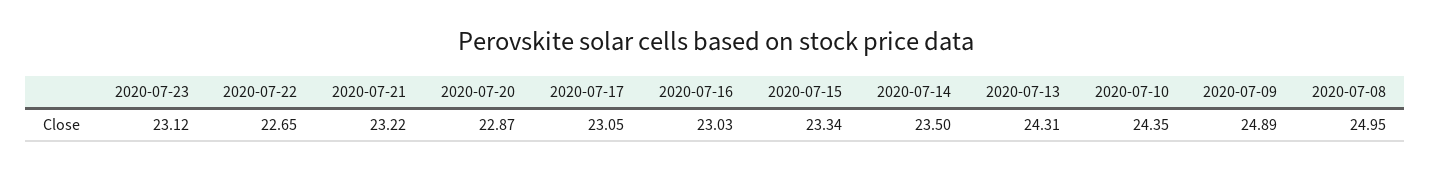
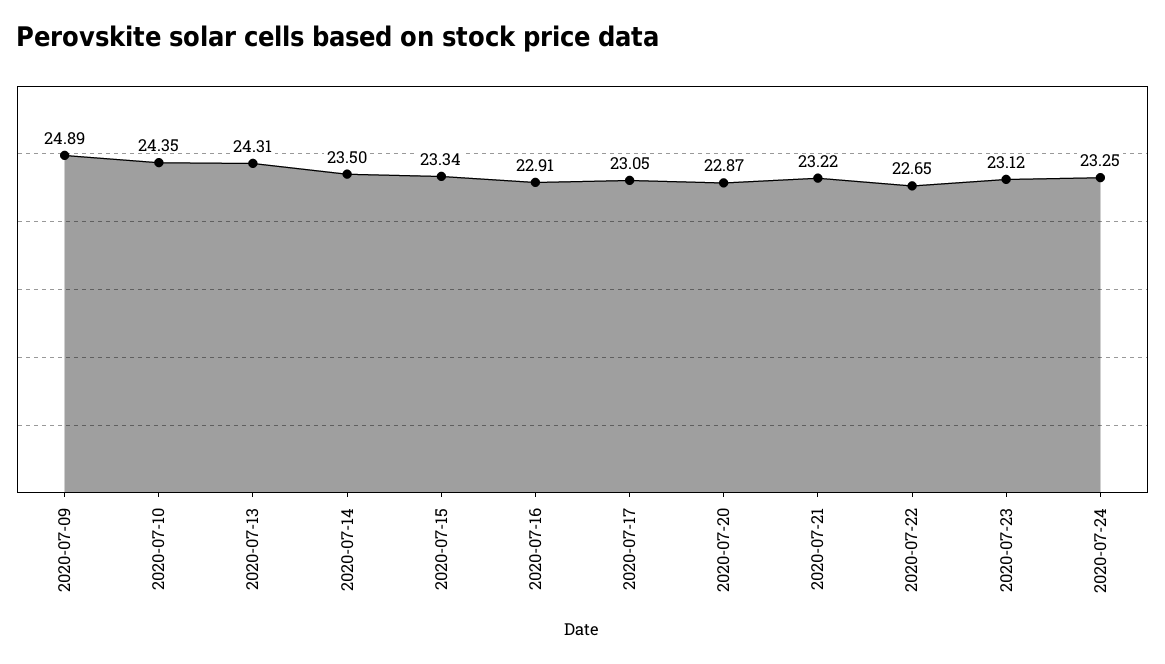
2020-07-16: 23.03 -> 22.91
2020-07-08: 24.95 -> none
2020-07-24: none -> 23.25

